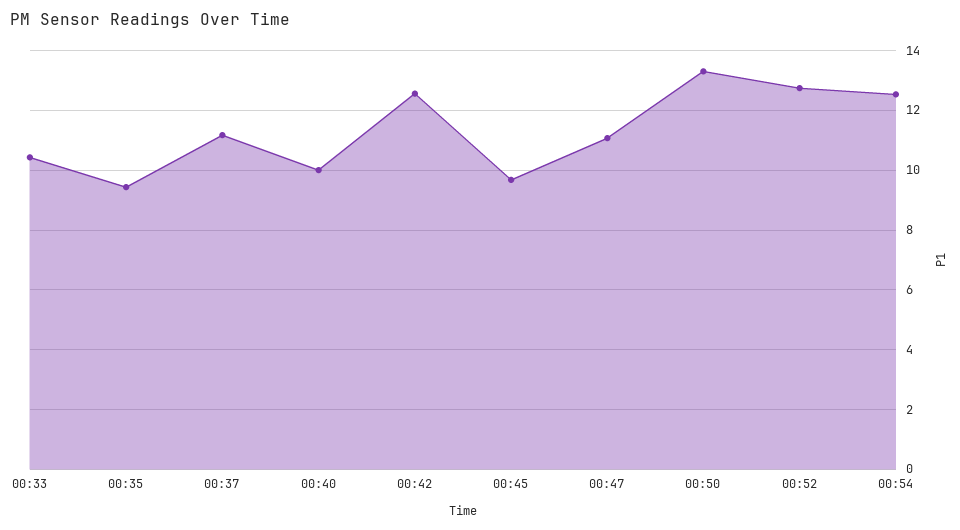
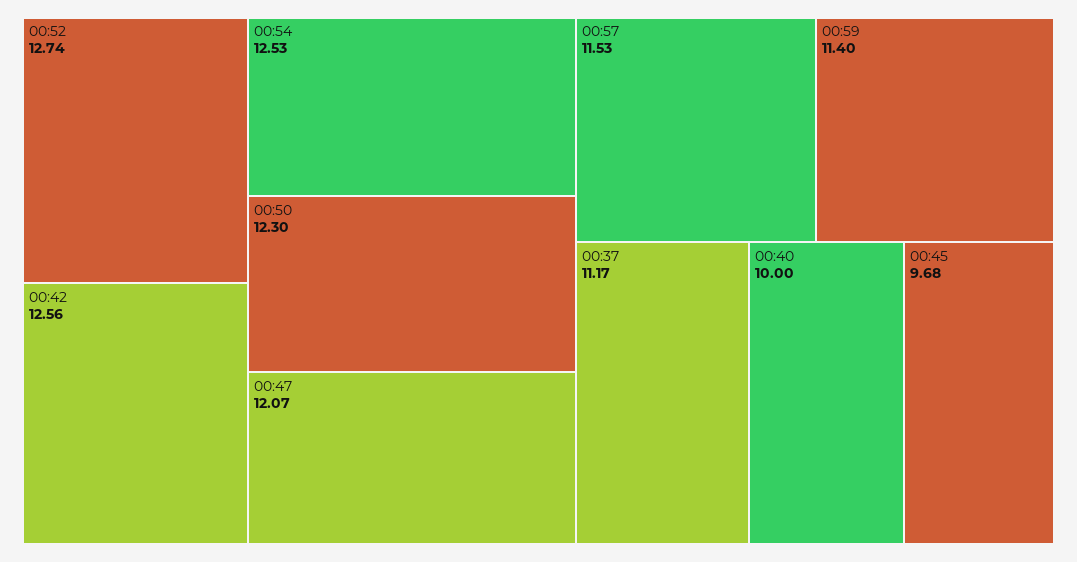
00:33: 10.5 -> none
00:35: 9.5 -> none
00:47: 11 -> 12.07
00:50: 13.25 -> 12.3
00:57: none -> 11.53
00:59: none -> 11.4

